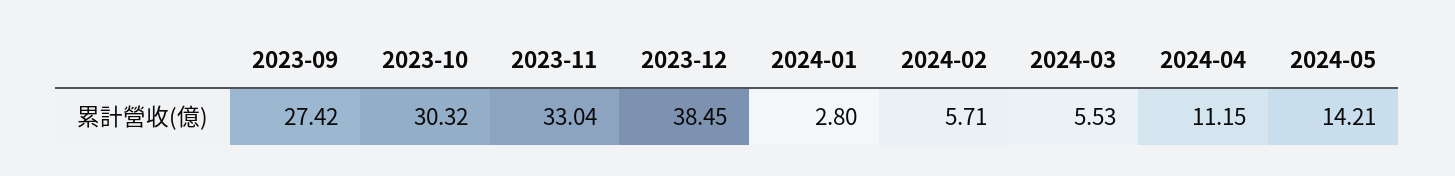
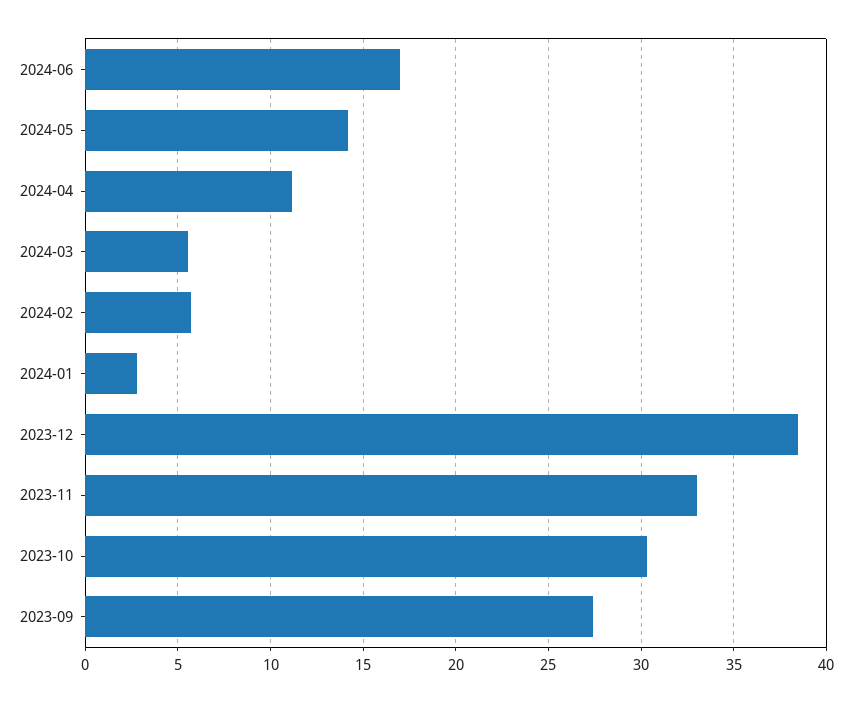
2024-06: none -> 17

